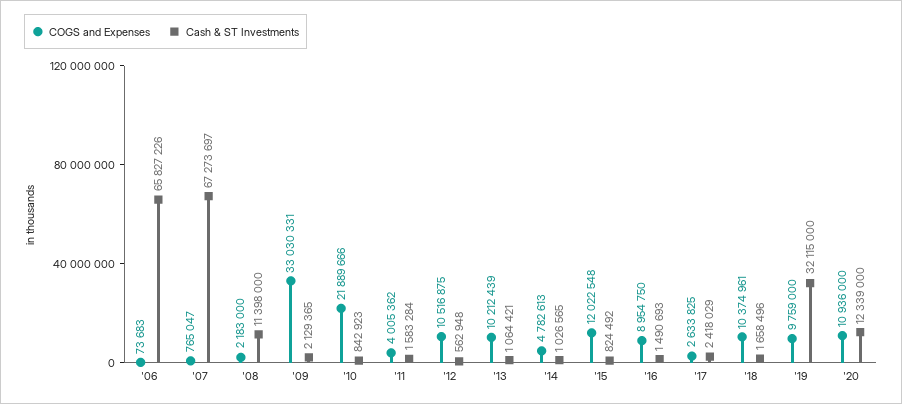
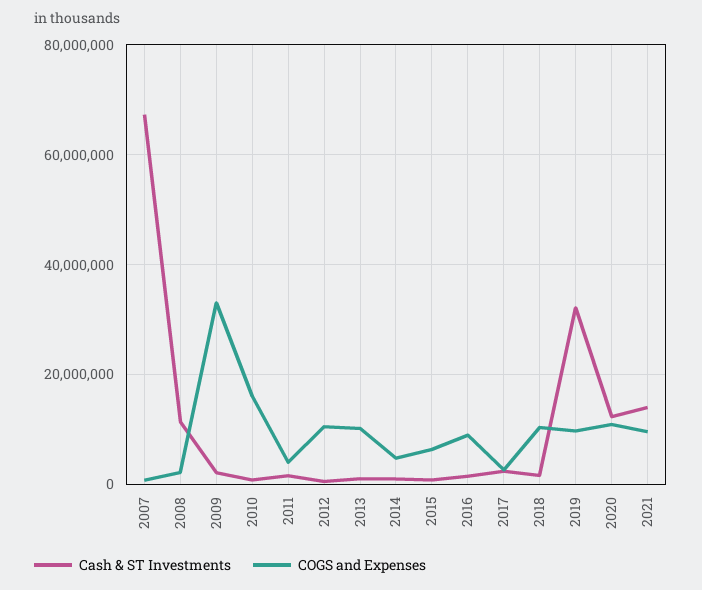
COGS and Expenses, '06: 73683 -> none
Cash & ST Investments, '06: 65827226 -> none
COGS and Expenses, '10: 21889666 -> 16000000
COGS and Expenses, '15: 12022548 -> 6000000
Cash & ST Investments, 2021: none -> 14000000
COGS and Expenses, 2021: none -> 10000000

